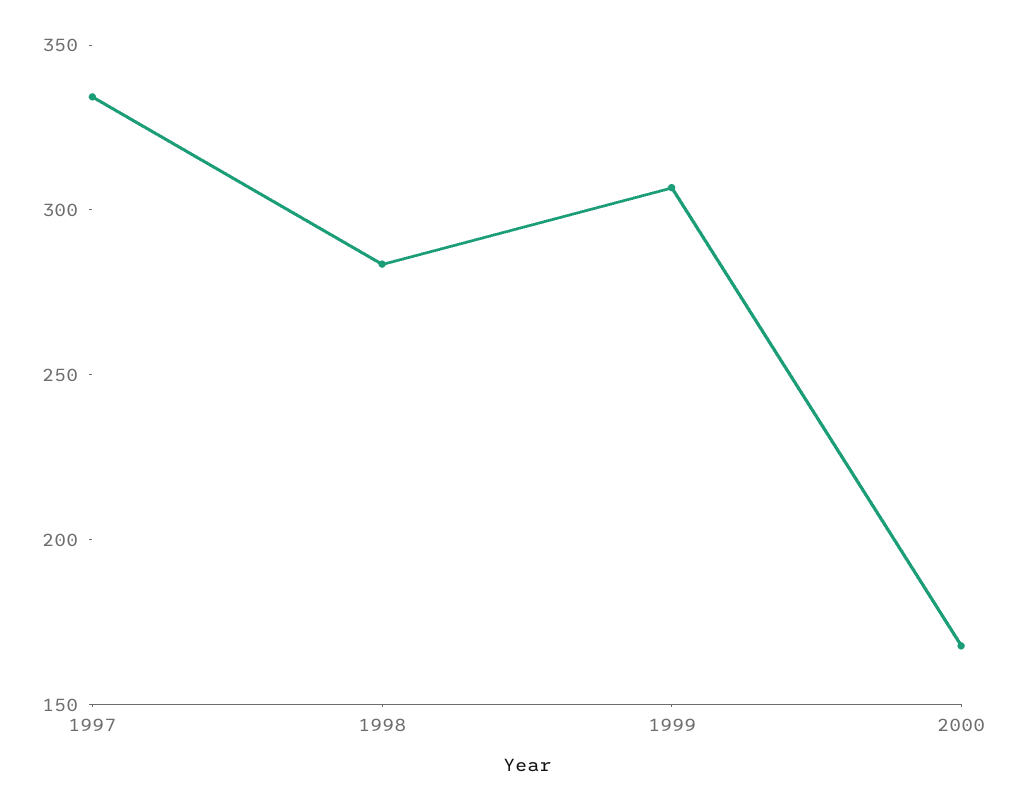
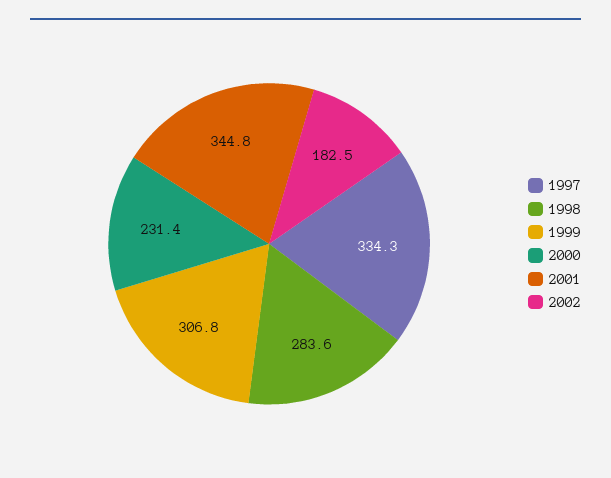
2000: 170 -> 231.4
2001: none -> 344.8
2002: none -> 182.5

